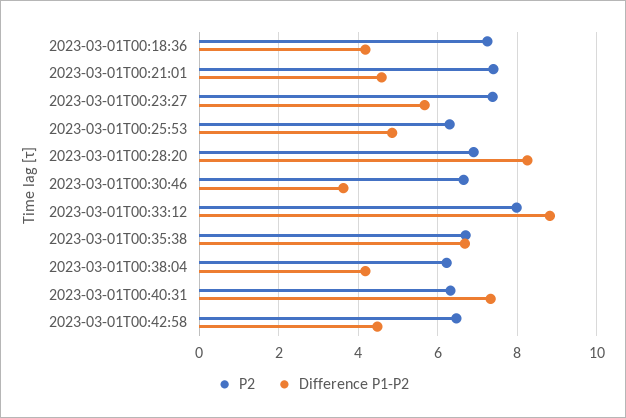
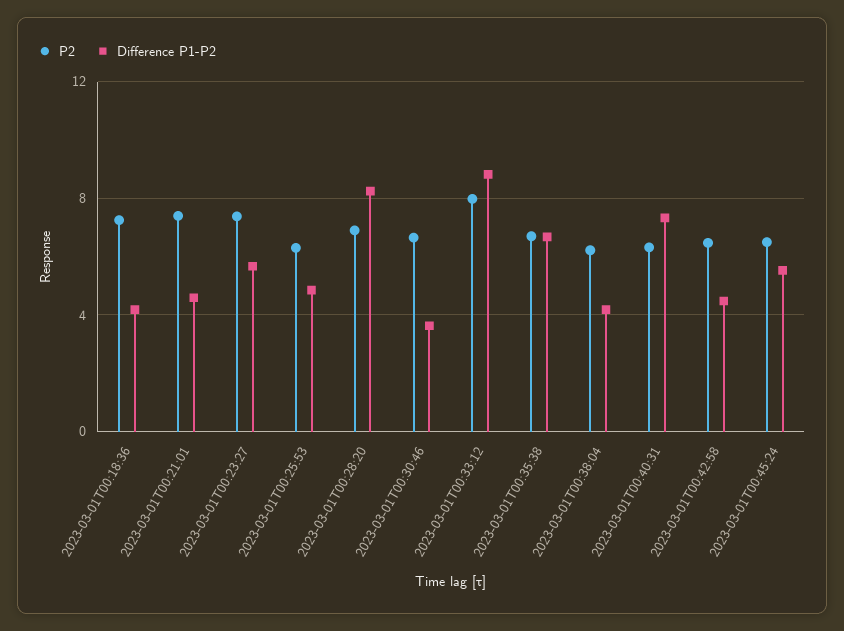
P2, 2023-03-01T00:45:24: none -> 6.5
Difference P1-P2, 2023-03-01T00:45:24: none -> 5.5

